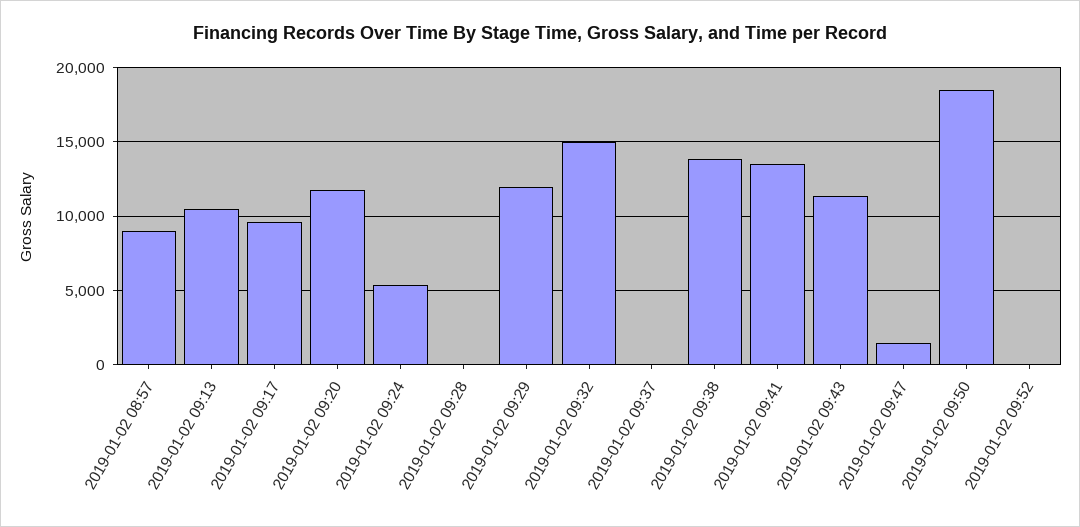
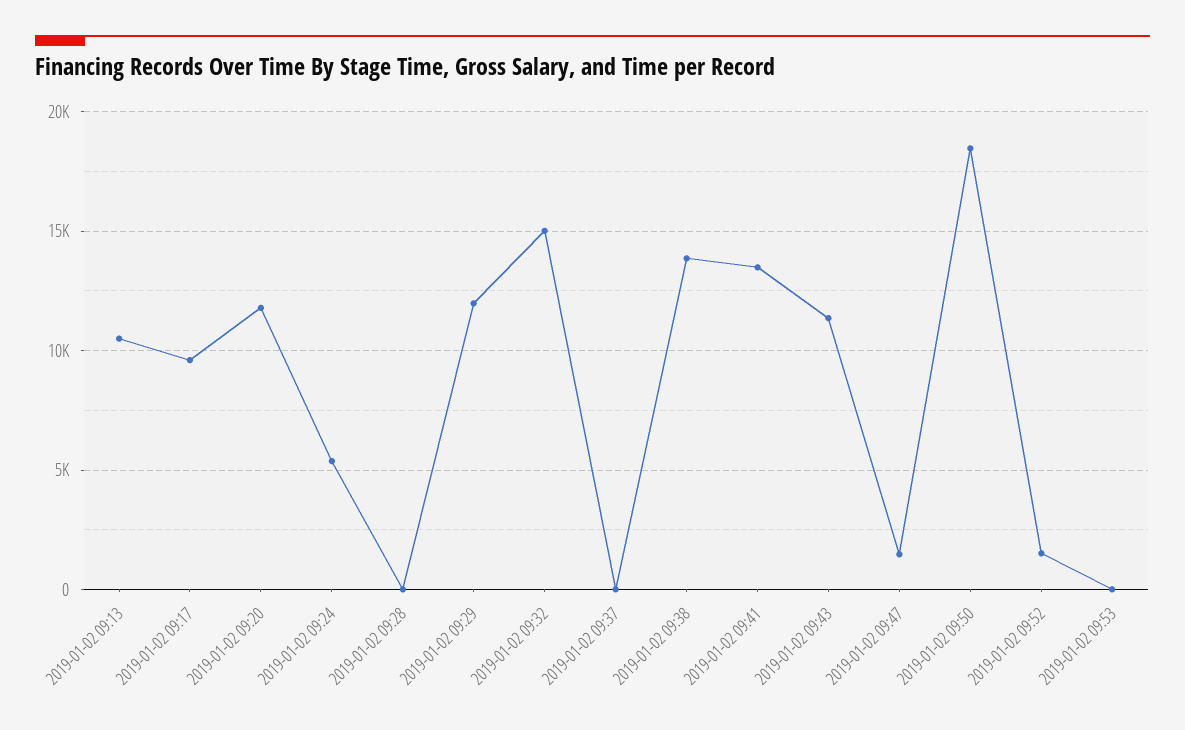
2019-01-02 08:57: 9000 -> none
2019-01-02 09:52: 0 -> 1500
2019-01-02 09:53: none -> 0

